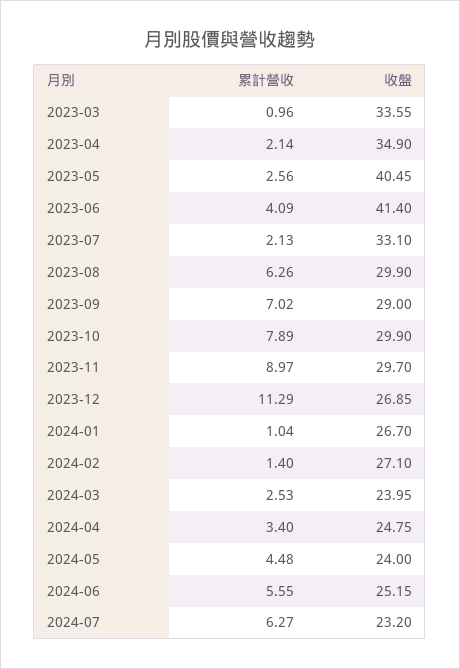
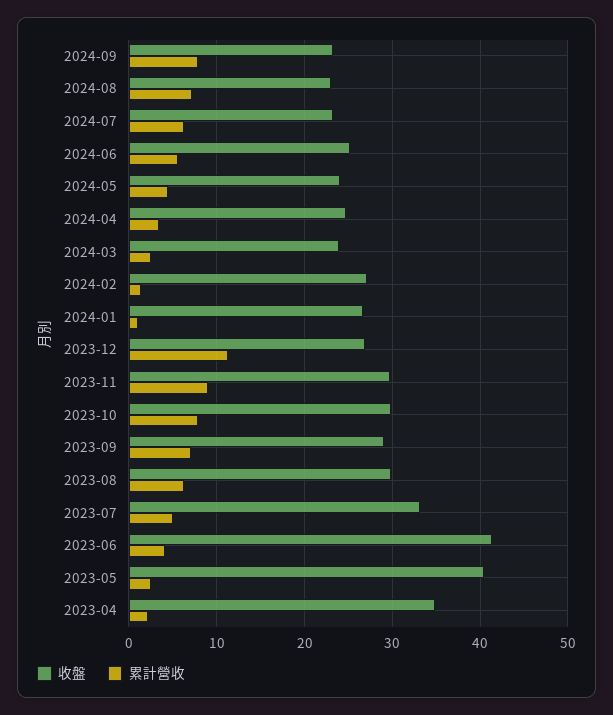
累計營收, 2023-03: 0.96 -> none
收盤, 2023-03: 33.55 -> none
累計營收, 2023-07: 2.13 -> 5
收盤, 2024-09: none -> 23
累計營收, 2024-09: none -> 8
收盤, 2024-08: none -> 23
累計營收, 2024-08: none -> 7

